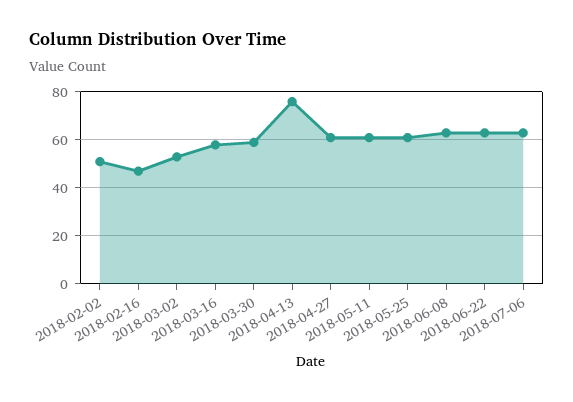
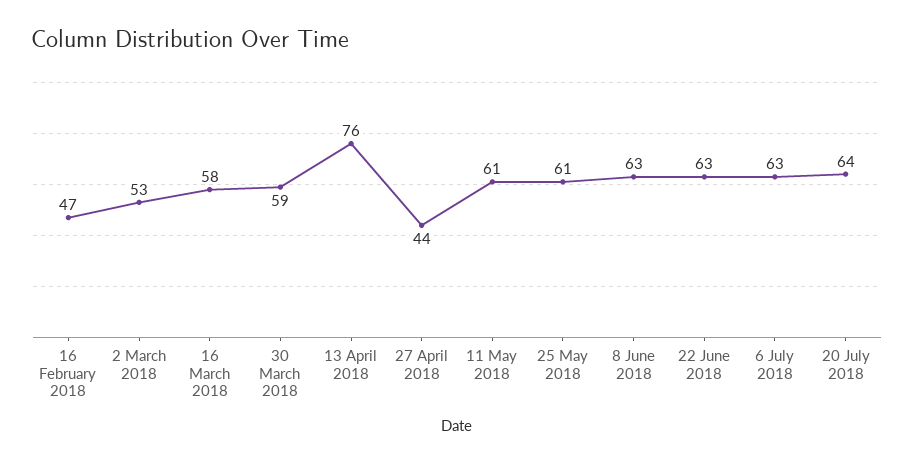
2018-02-02: 50 -> none
2018-04-27: 60 -> 44
20 July 2018: none -> 64

